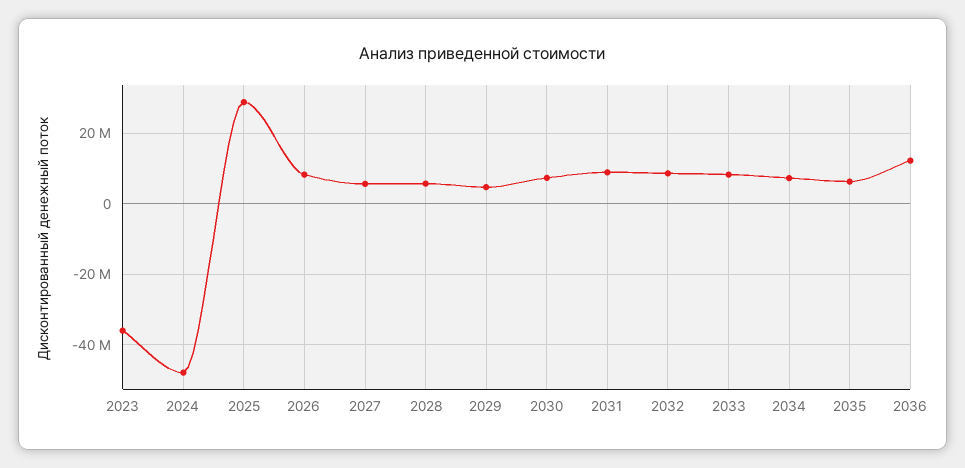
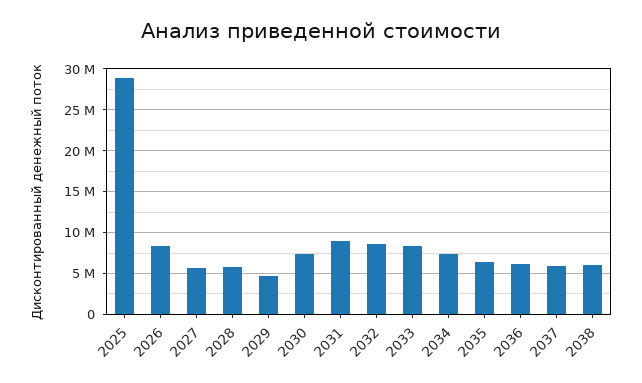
2023: -36000000 -> none
2024: -48000000 -> none
2036: 12000000 -> 6000000
2037: none -> 6000000
2038: none -> 6000000

